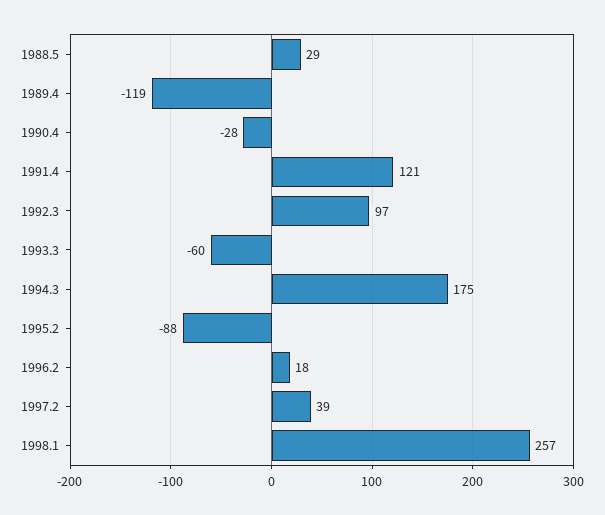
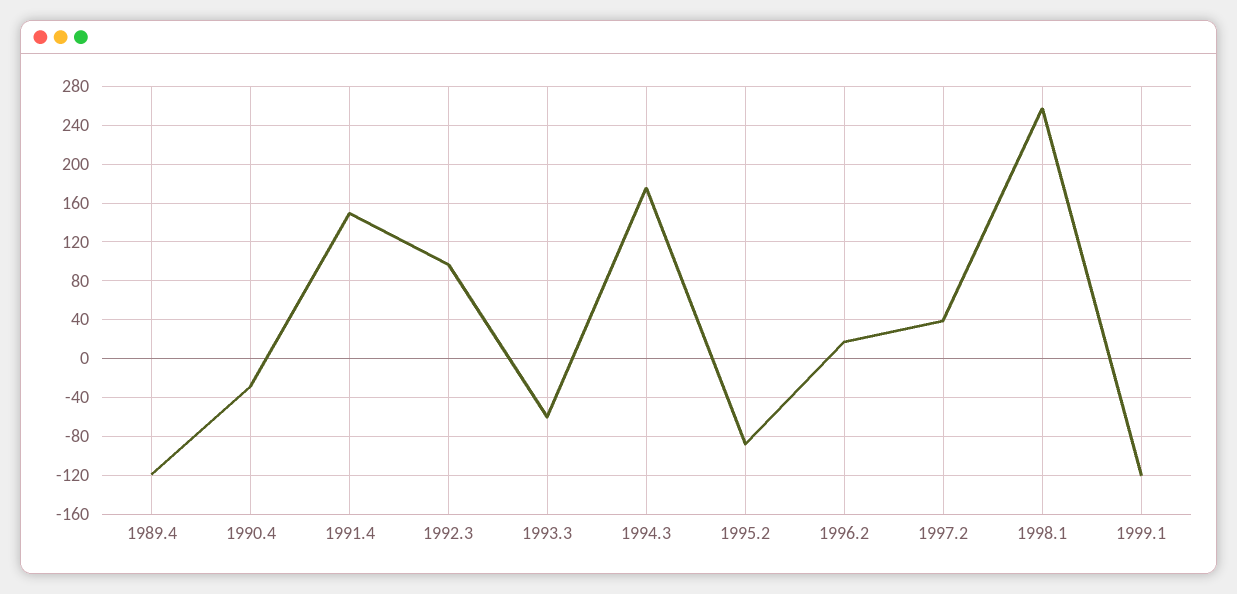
1988.5: 29 -> none
1991.4: 121 -> 150
1999.1: none -> -120

